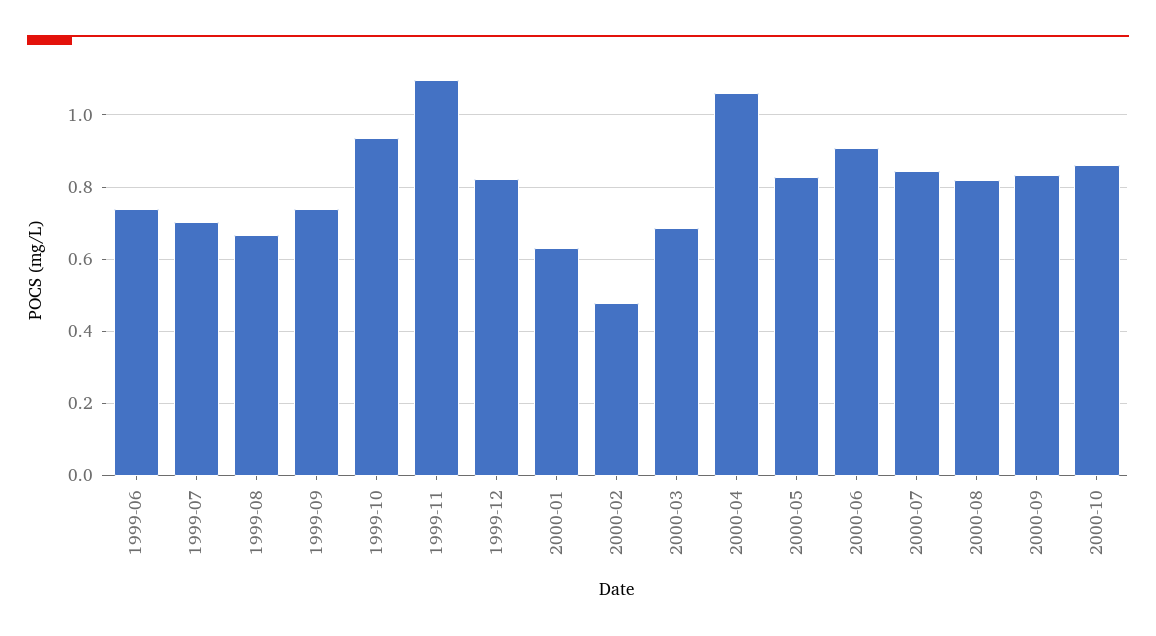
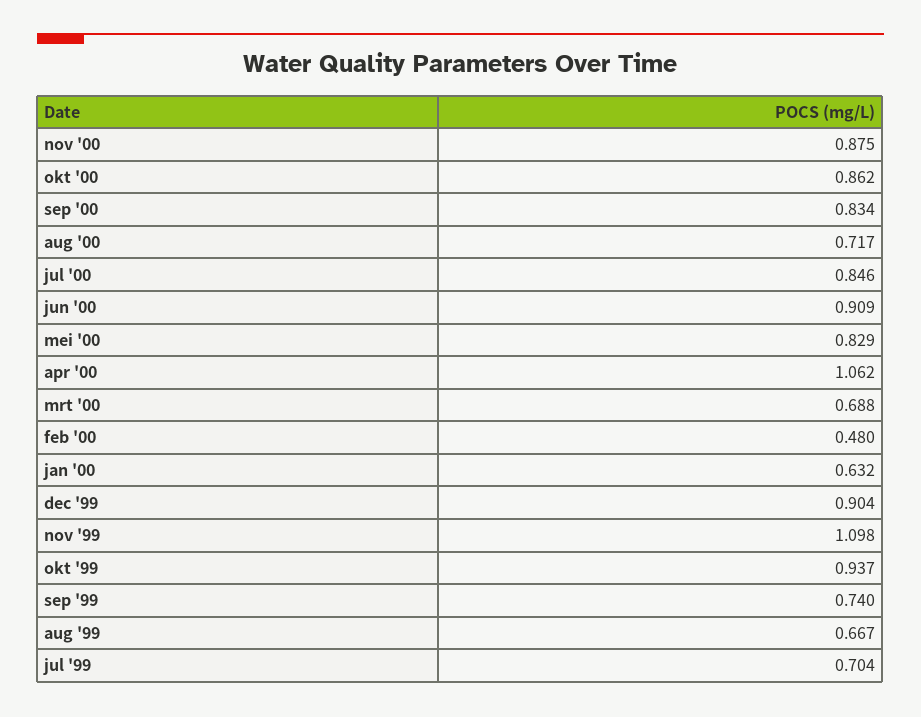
1999-06: 0.74 -> none
1999-12: 0.82 -> 0.904
2000-08: 0.82 -> 0.717
nov '00: none -> 0.875

